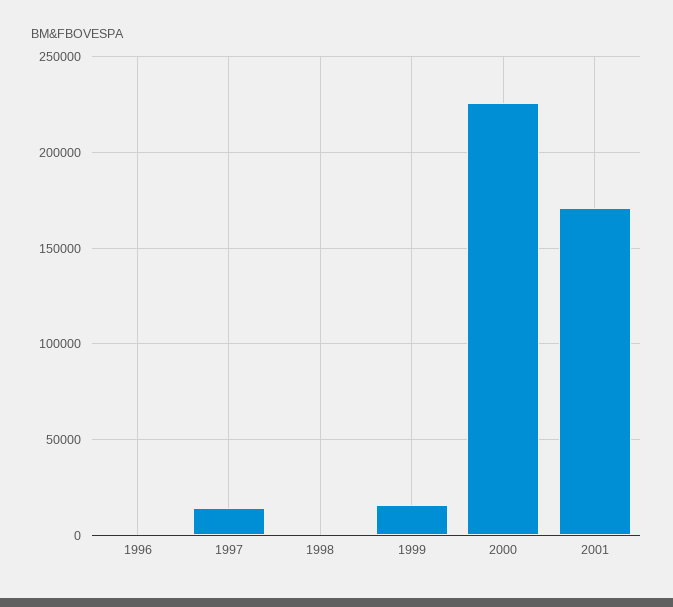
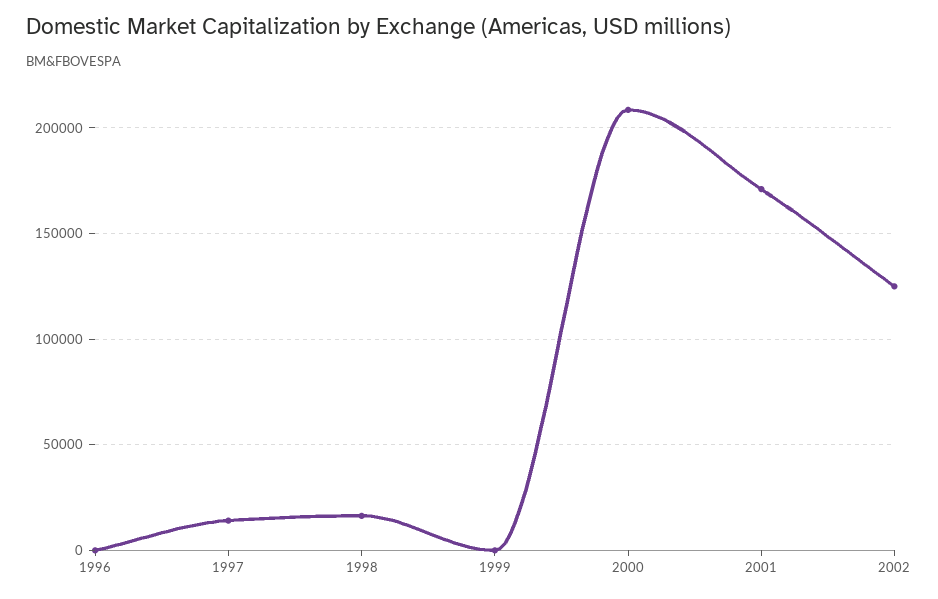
1998: 0 -> 15000
1999: 15000 -> 0
2000: 225000 -> 210000
2002: none -> 125000

